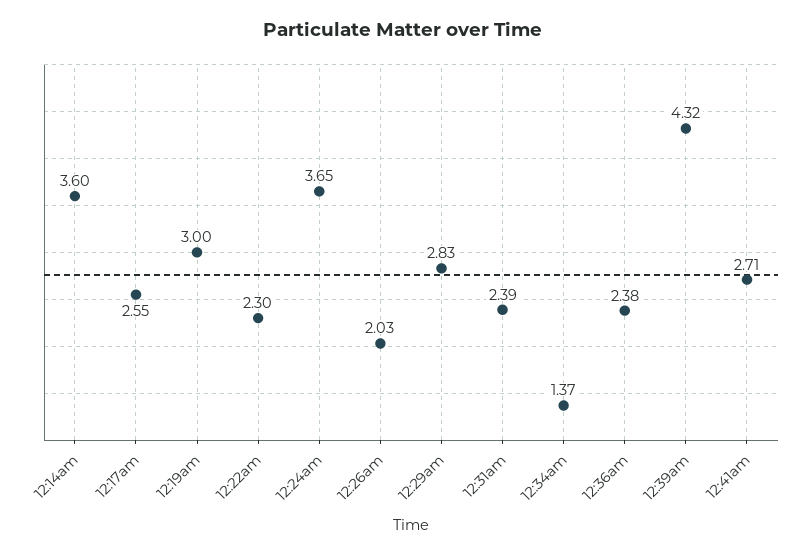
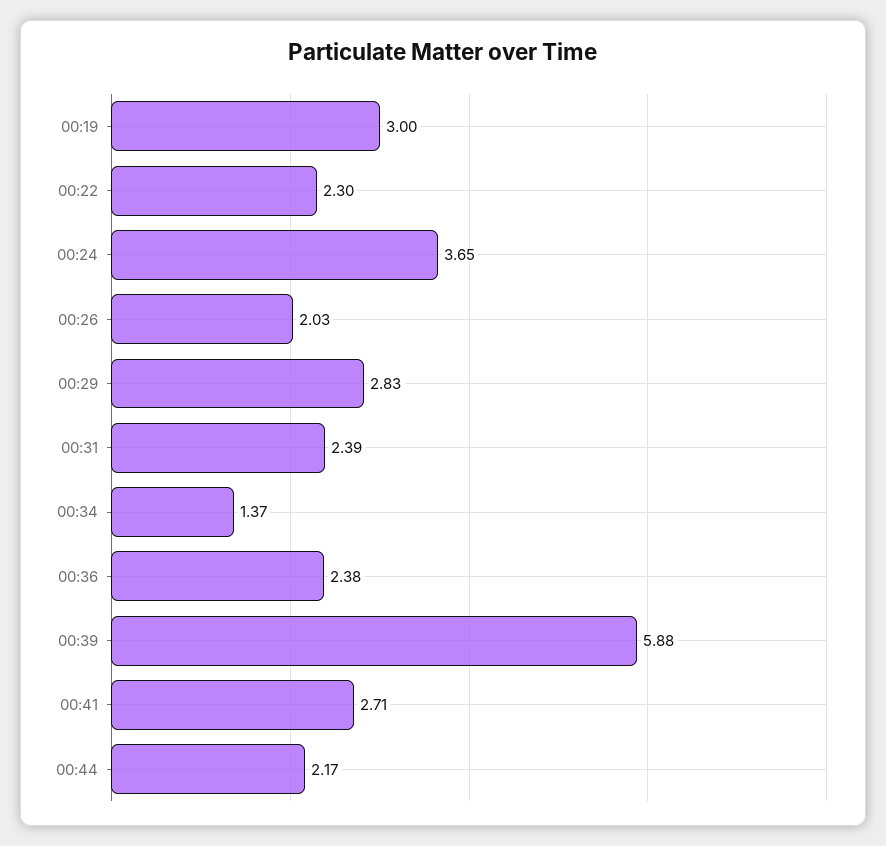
12:14am: 3.6 -> none
12:17am: 2.55 -> none
12:39am: 4.32 -> 5.88
00:44: none -> 2.17

